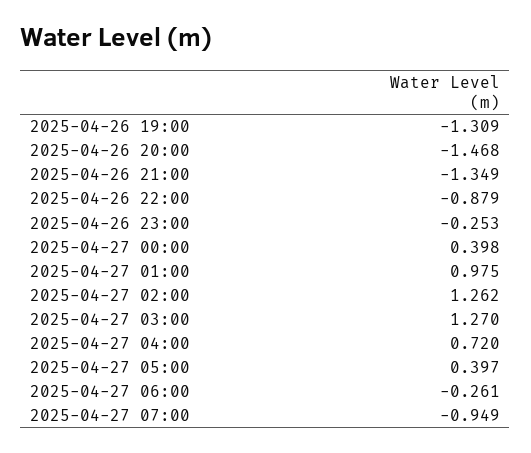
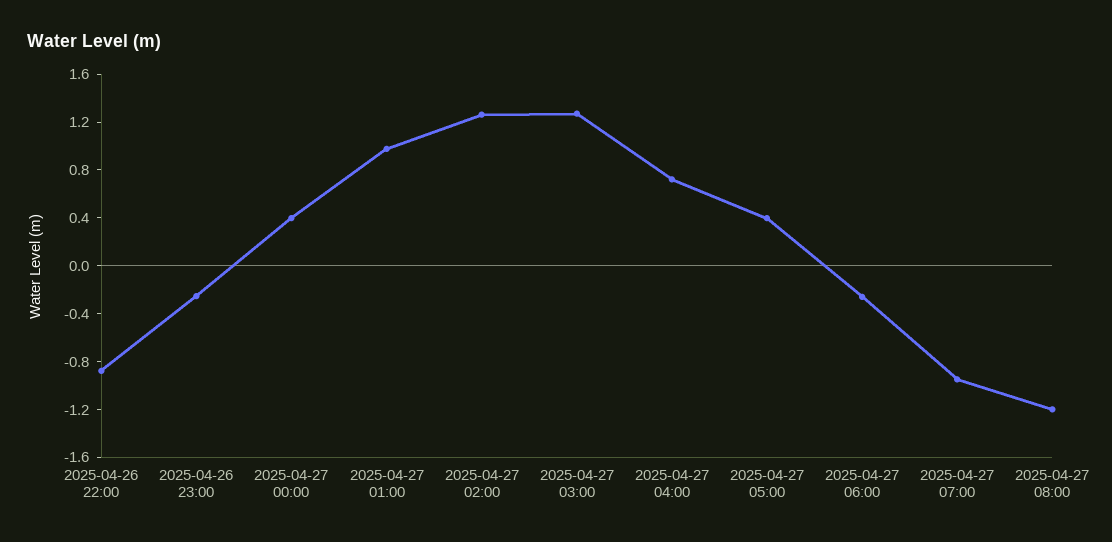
2025-04-26 19:00: -1.309 -> none
2025-04-26 20:00: -1.468 -> none
2025-04-26 21:00: -1.349 -> none
2025-04-27 08:00: none -> -1.2

